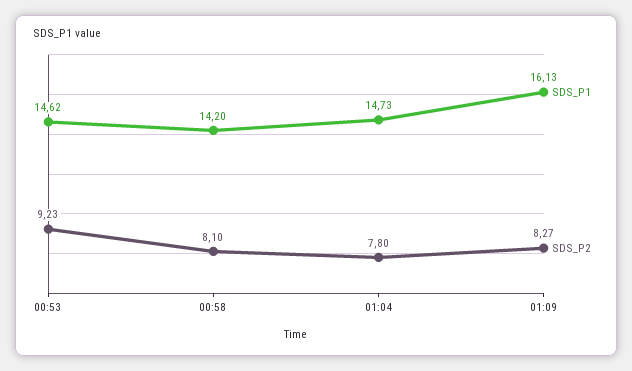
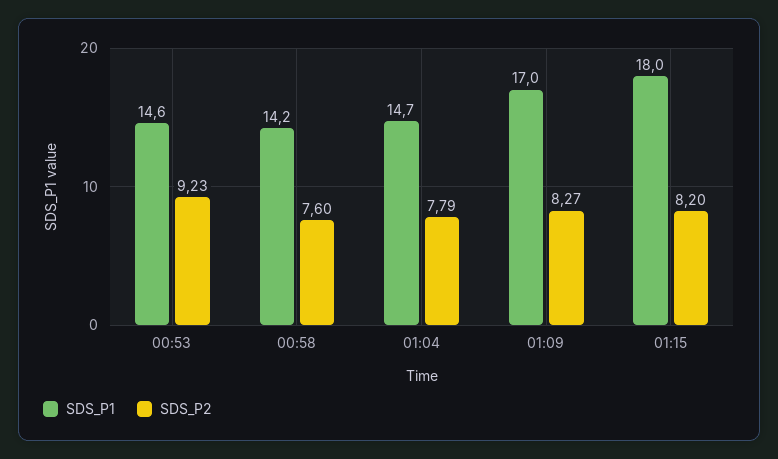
SDS_P2, 00:58: 8.1 -> 7.6
SDS_P2, 01:04: 7.8 -> 7.79
SDS_P1, 01:09: 16.13 -> 17
SDS_P1, 01:15: none -> 18
SDS_P2, 01:15: none -> 8.2

